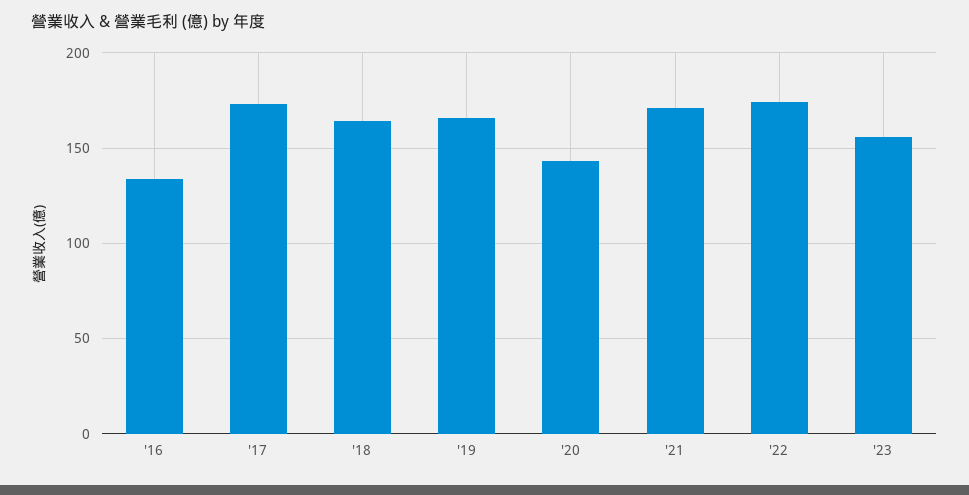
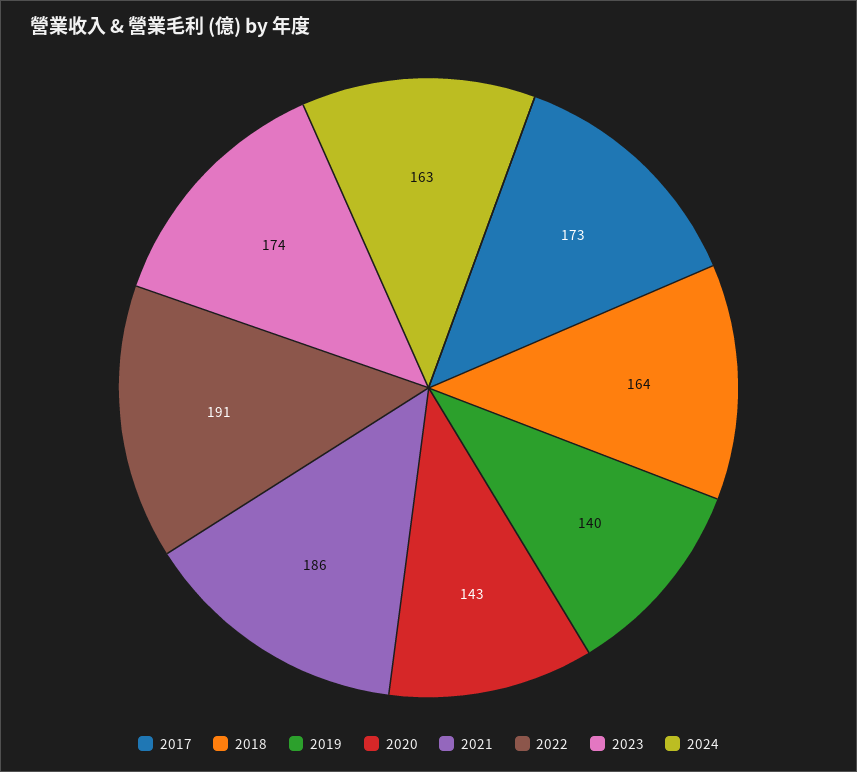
'16: 135 -> none
'19: 165 -> 140
'21: 170 -> 186
'22: 175 -> 191
'23: 155 -> 174
2024: none -> 163

